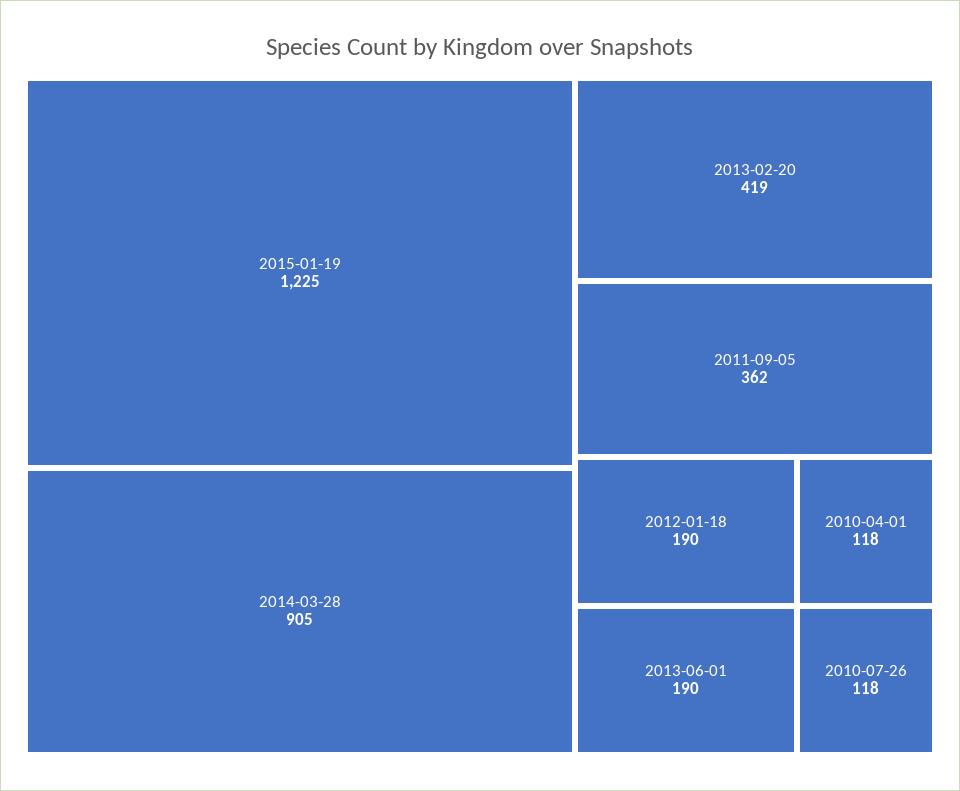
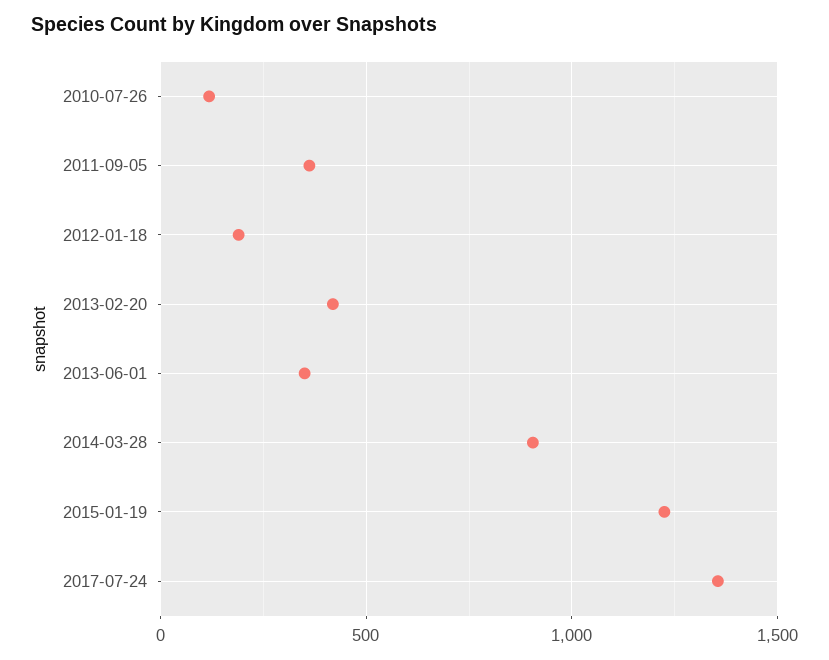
2013-06-01: 190 -> 350
2010-04-01: 118 -> none
2017-07-24: none -> 1350

